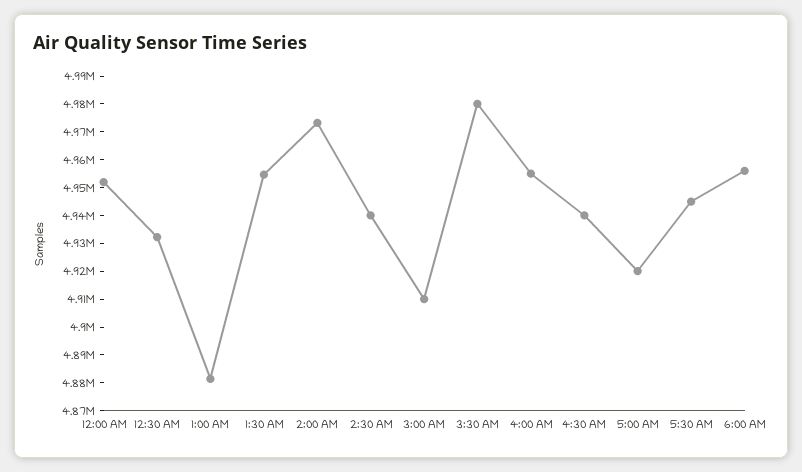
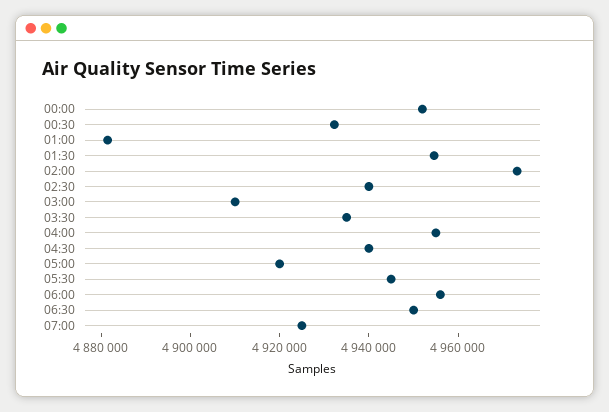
3:30 AM: 4980000 -> 4935000
06:30: none -> 4950000
07:00: none -> 4925000

